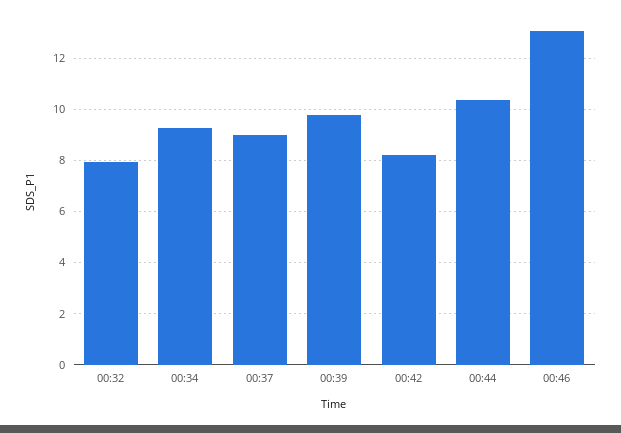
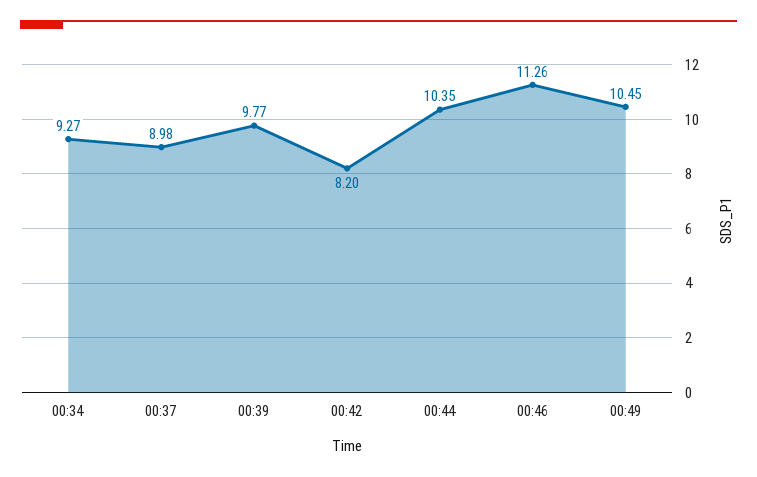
00:32: 8 -> none
00:46: 13 -> 11.26
00:49: none -> 10.45

